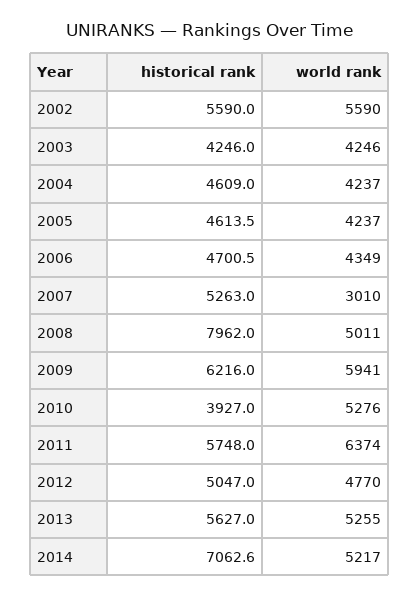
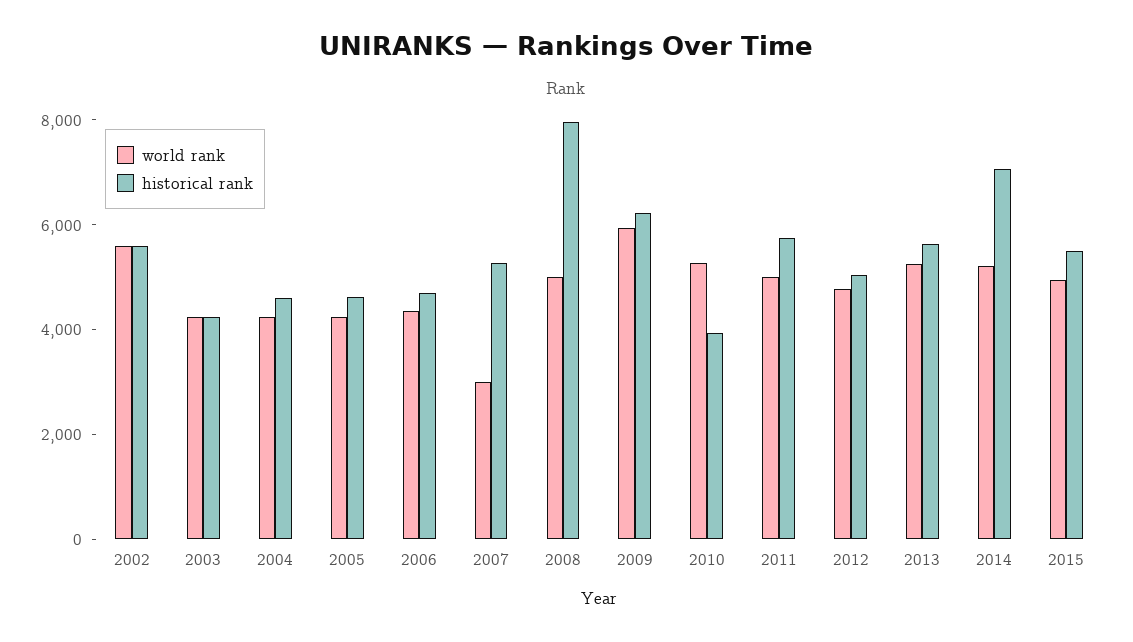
world rank, 2011: 6374 -> 5000
world rank, 2015: none -> 5000
historical rank, 2015: none -> 5500

